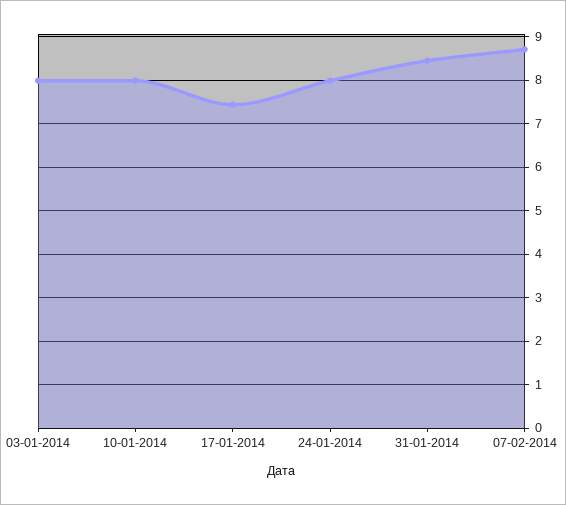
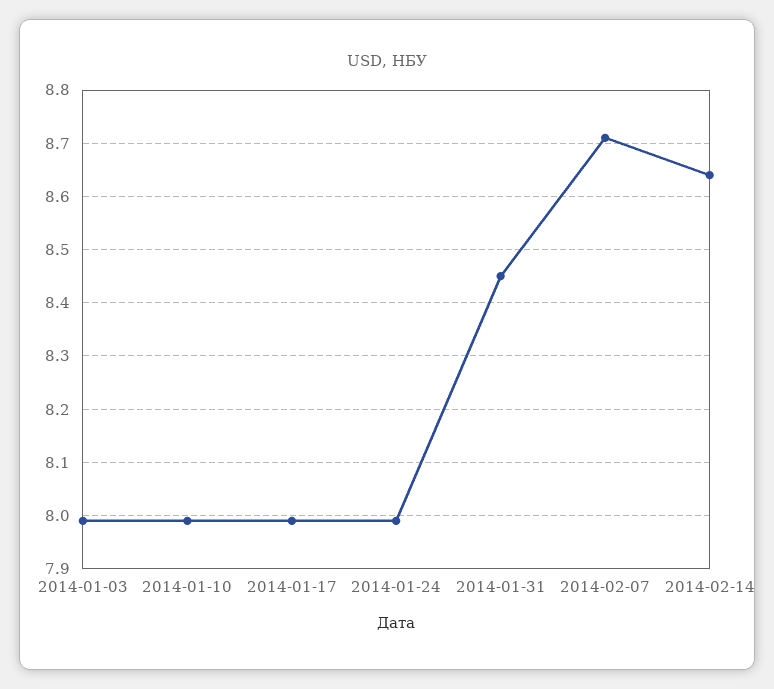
17-01-2014: 7.4 -> 8
2014-02-14: none -> 8.65

